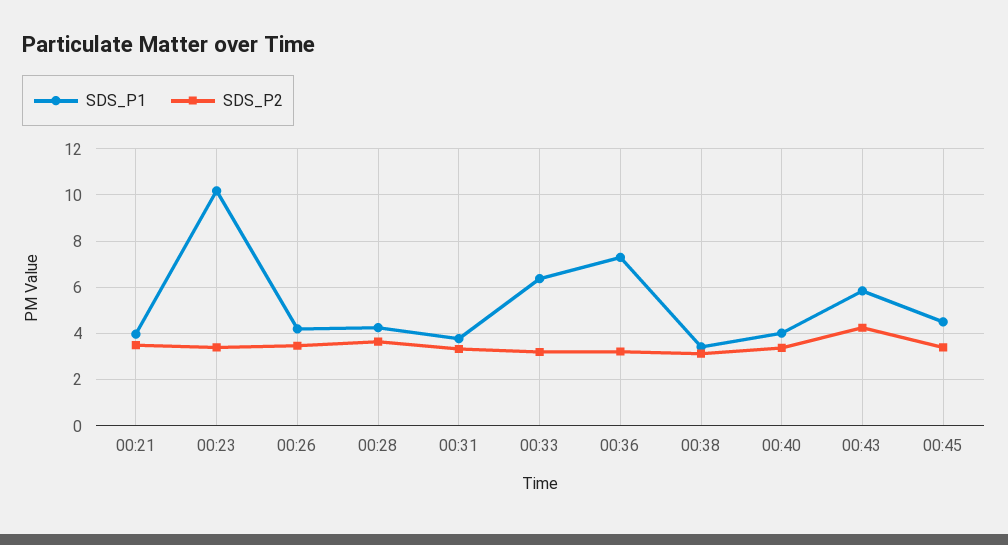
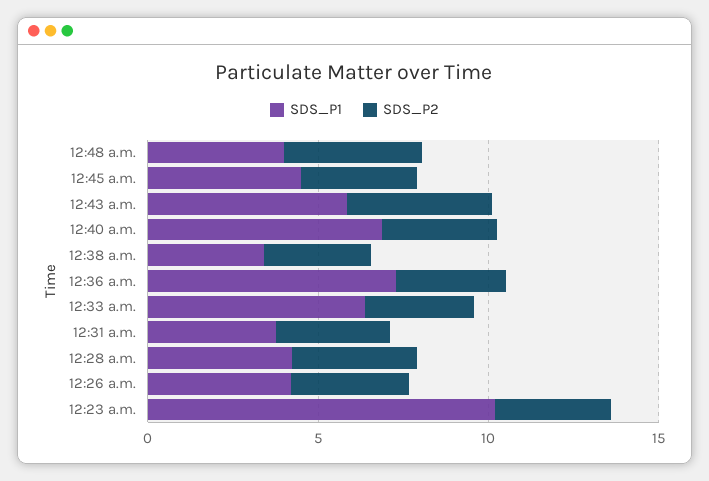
SDS_P1, 00:21: 4 -> none
SDS_P2, 00:21: 3.5 -> none
SDS_P1, 00:40: 4 -> 7
SDS_P1, 12:48 a.m.: none -> 4
SDS_P2, 12:48 a.m.: none -> 4

